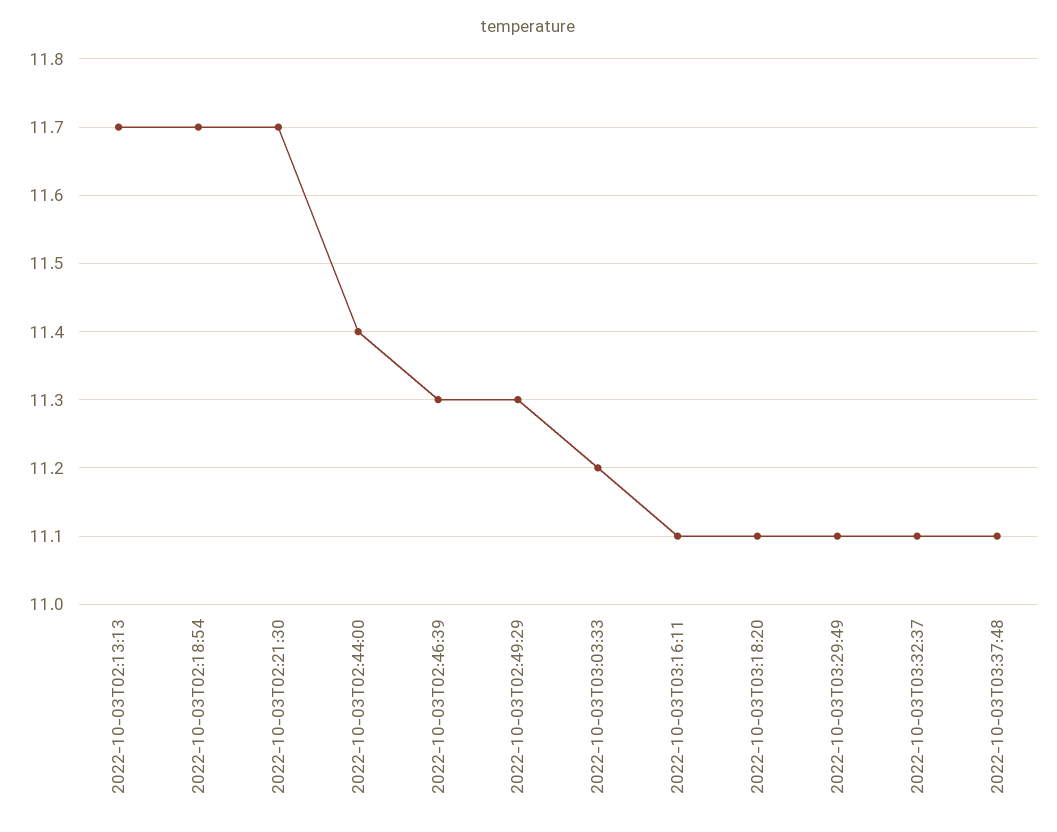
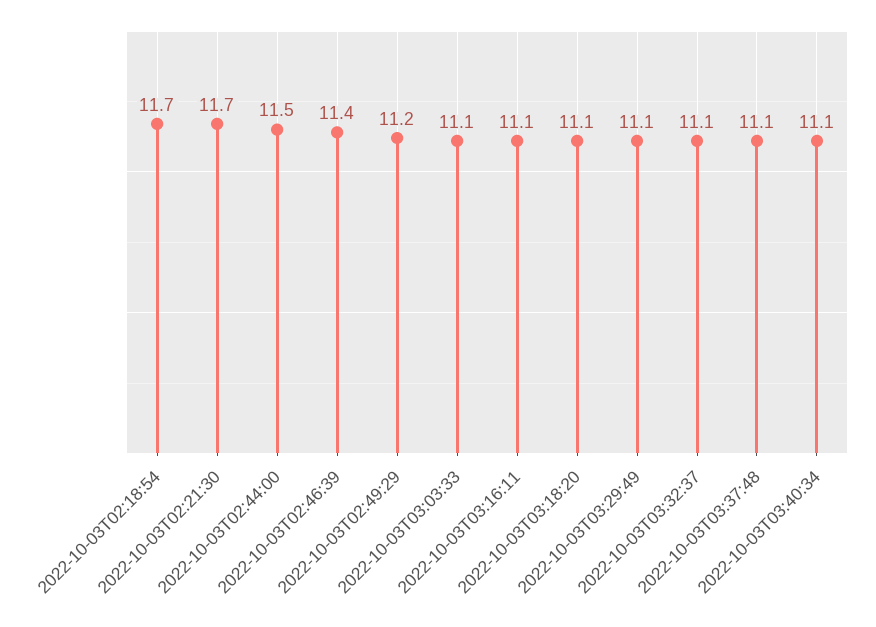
2022-10-03T02:13:13: 11.7 -> none
2022-10-03T02:44:00: 11.4 -> 11.5
2022-10-03T02:46:39: 11.3 -> 11.4
2022-10-03T02:49:29: 11.3 -> 11.2
2022-10-03T03:03:33: 11.2 -> 11.1
2022-10-03T03:40:34: none -> 11.1

